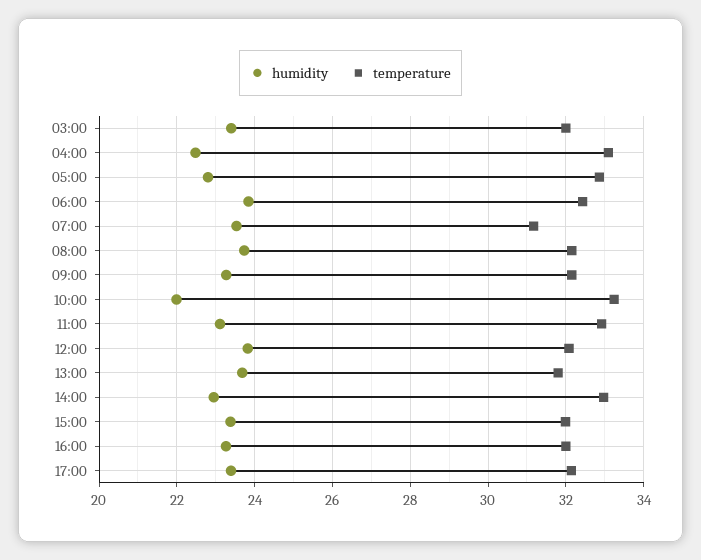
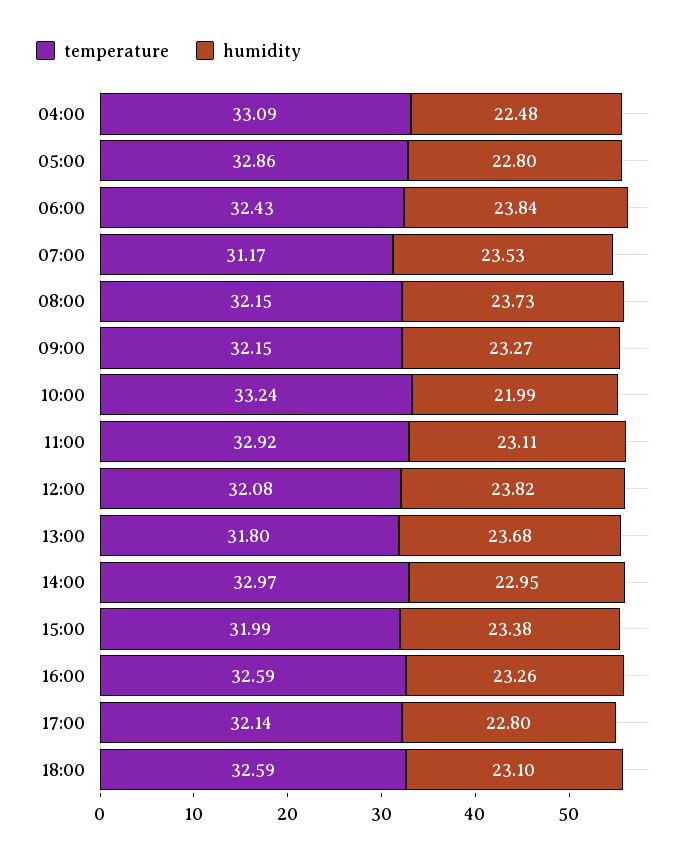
humidity, 03:00: 23.4 -> none
temperature, 03:00: 32 -> none
temperature, 16:00: 32 -> 32.59
humidity, 17:00: 23.4 -> 22.8
temperature, 18:00: none -> 32.59
humidity, 18:00: none -> 23.1

